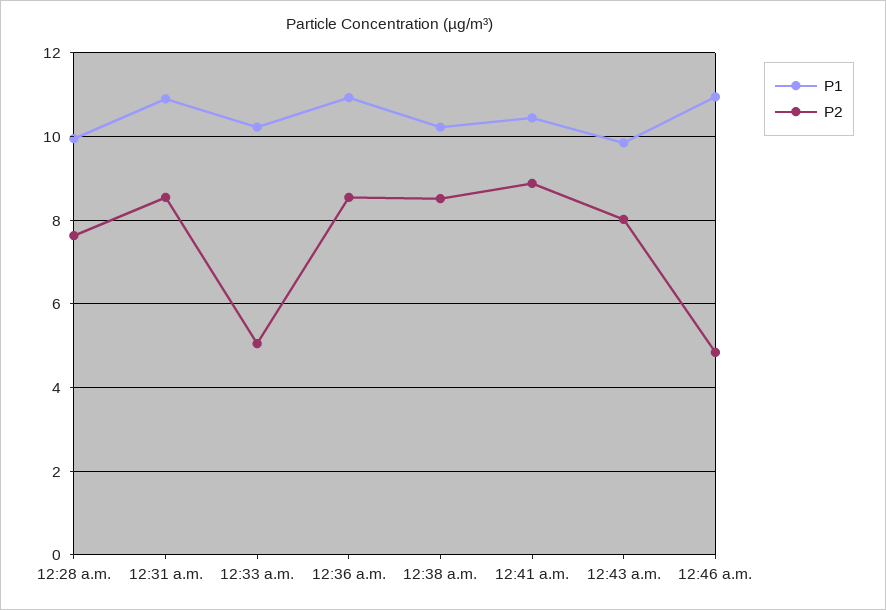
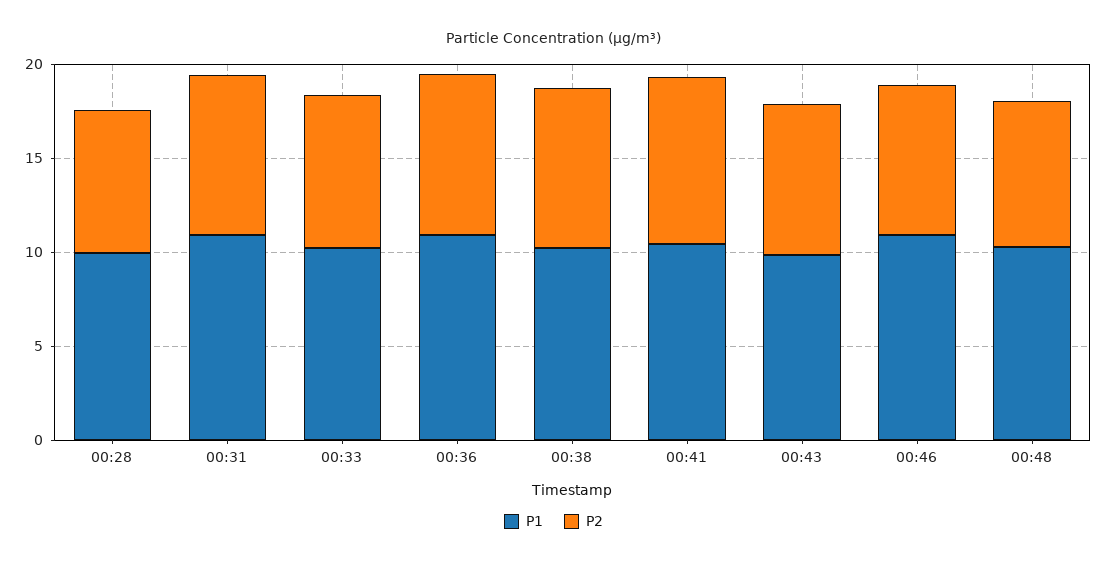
P2, 12:33 a.m.: 5 -> 8
P2, 12:46 a.m.: 4.8 -> 8
P1, 00:48: none -> 10
P2, 00:48: none -> 8

